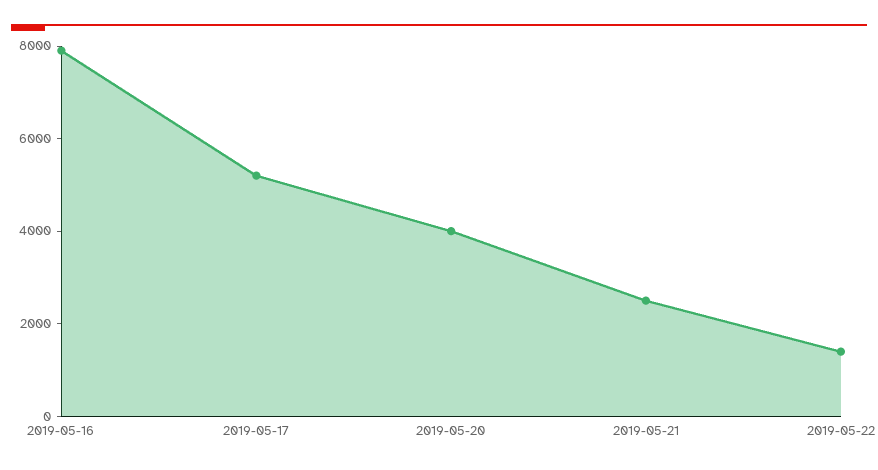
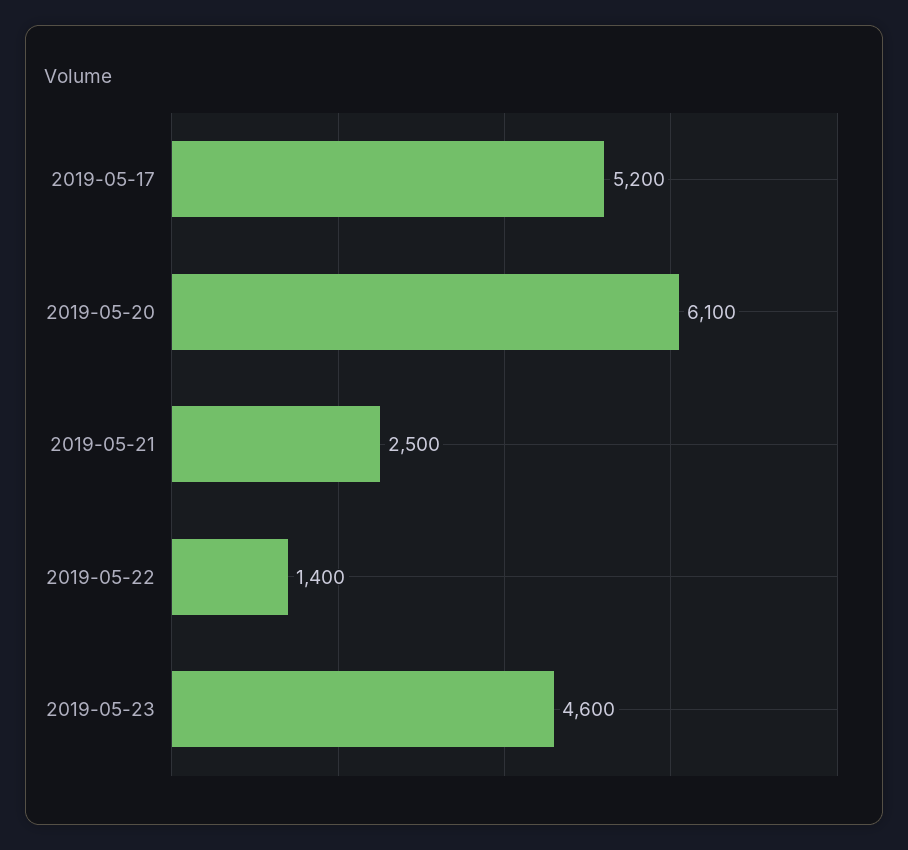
2019-05-16: 8000 -> none
2019-05-20: 4000 -> 6100
2019-05-23: none -> 4600

